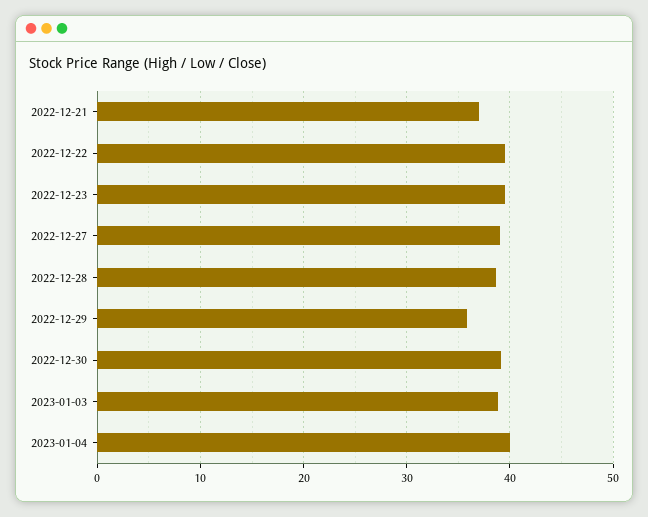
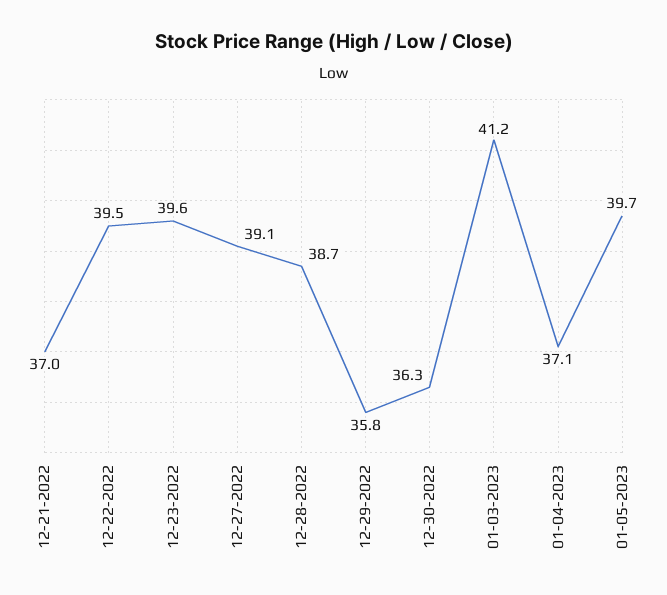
2022-12-30: 39 -> 36.3
2023-01-03: 39 -> 41.2
2023-01-04: 40 -> 37.1
01-05-2023: none -> 39.7

